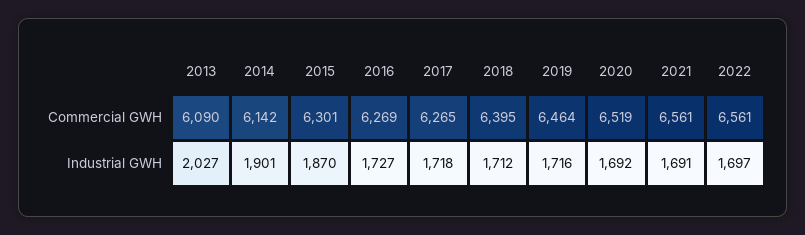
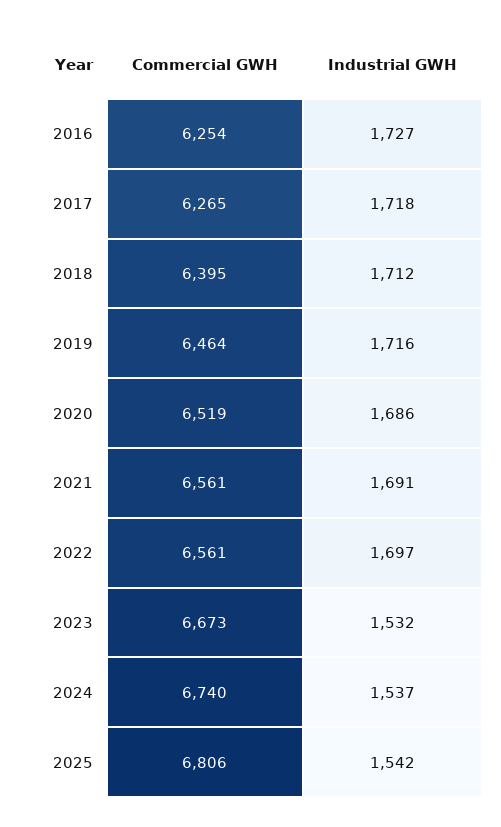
2013, Commercial GWH: 6090 -> none
2014, Commercial GWH: 6142 -> none
2015, Commercial GWH: 6301 -> none
2016, Commercial GWH: 6269 -> 6254
2013, Industrial GWH: 2027 -> none
2014, Industrial GWH: 1901 -> none
2015, Industrial GWH: 1870 -> none
2020, Industrial GWH: 1692 -> 1686
2023, Commercial GWH: none -> 6673
2023, Industrial GWH: none -> 1532
2024, Commercial GWH: none -> 6740
2024, Industrial GWH: none -> 1537
2025, Commercial GWH: none -> 6806
2025, Industrial GWH: none -> 1542

